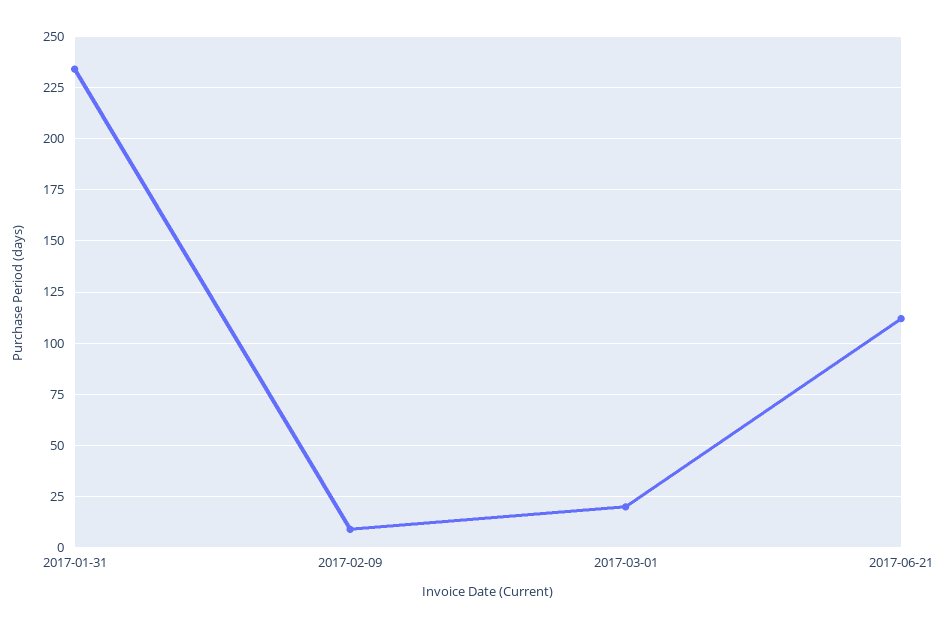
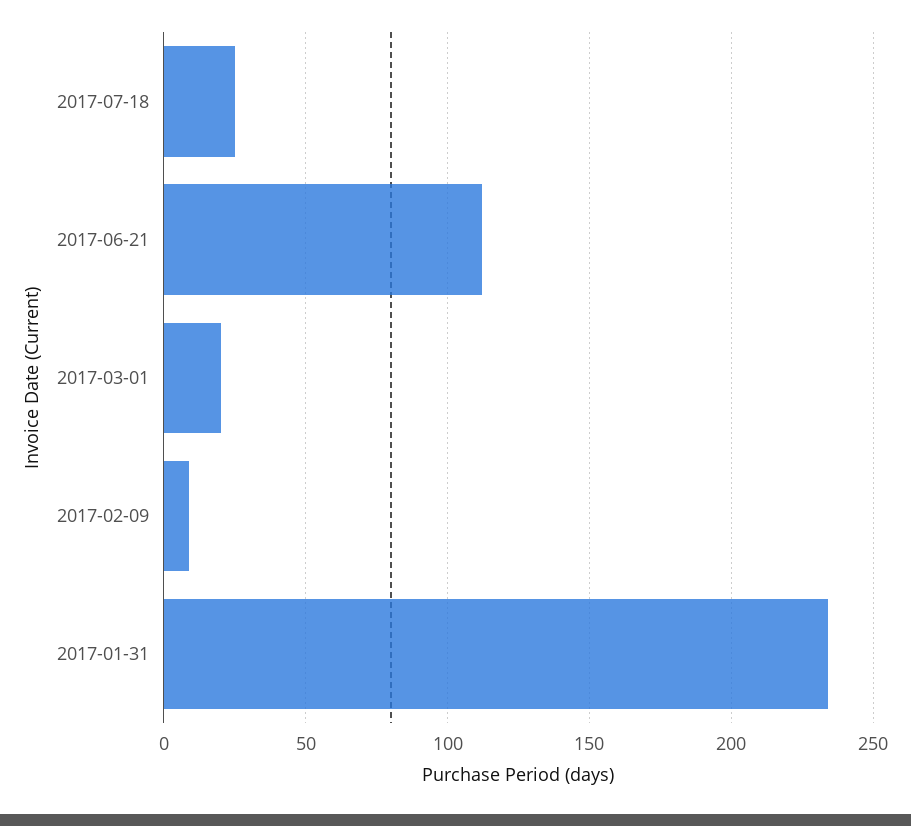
2017-07-18: none -> 25

